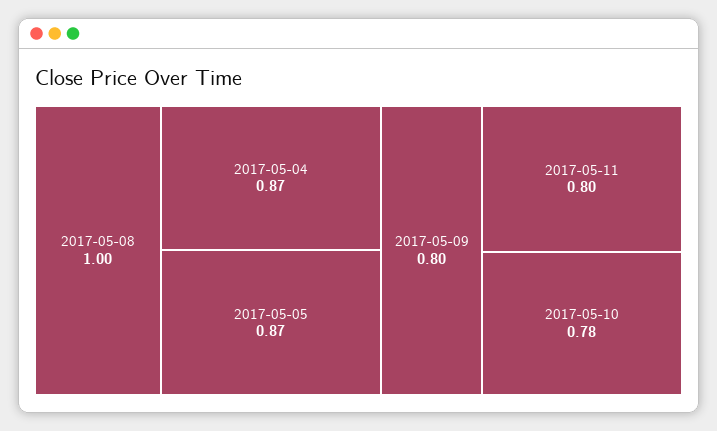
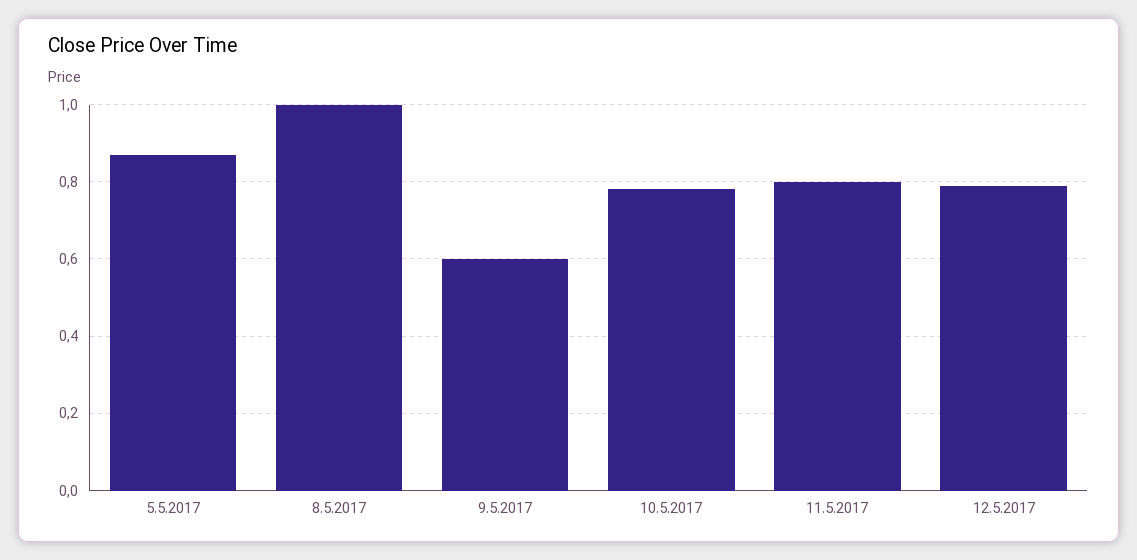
2017-05-04: 0.87 -> none
2017-05-09: 0.8 -> 0.6
12.5.2017: none -> 0.8

